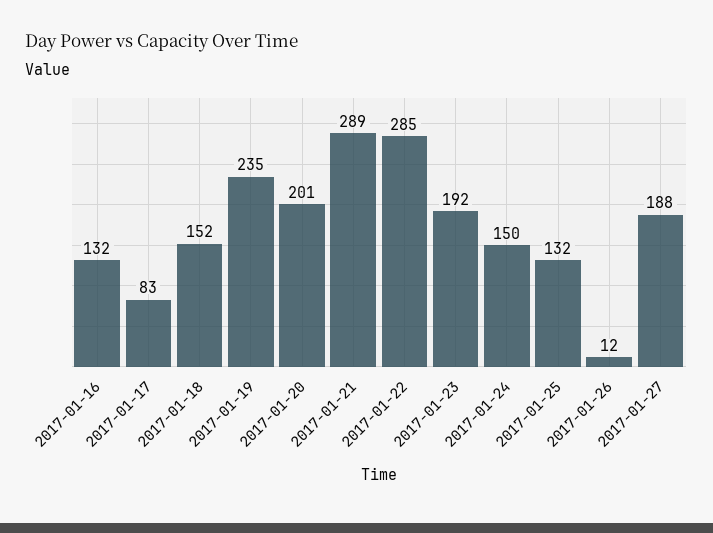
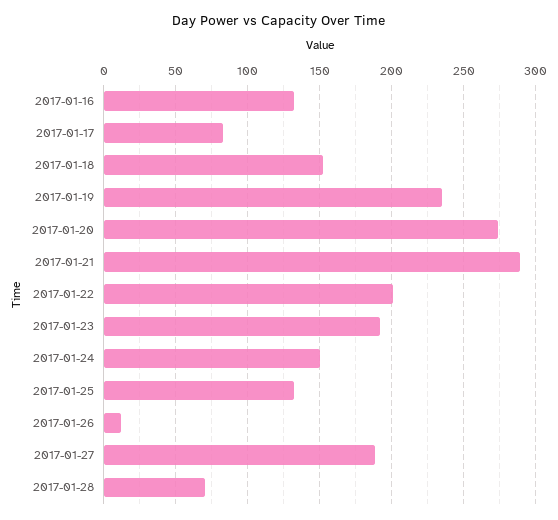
2017-01-20: 201 -> 275
2017-01-22: 285 -> 200
2017-01-28: none -> 70

